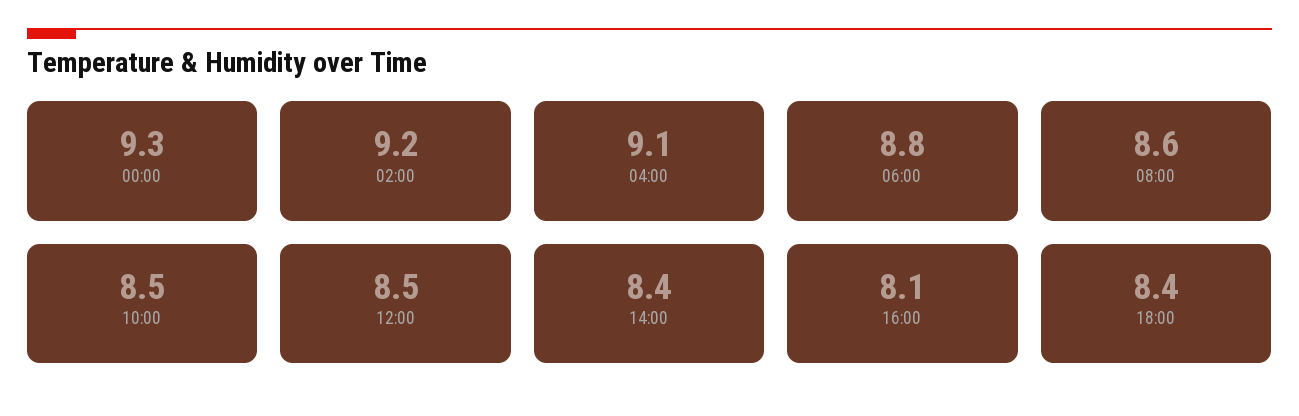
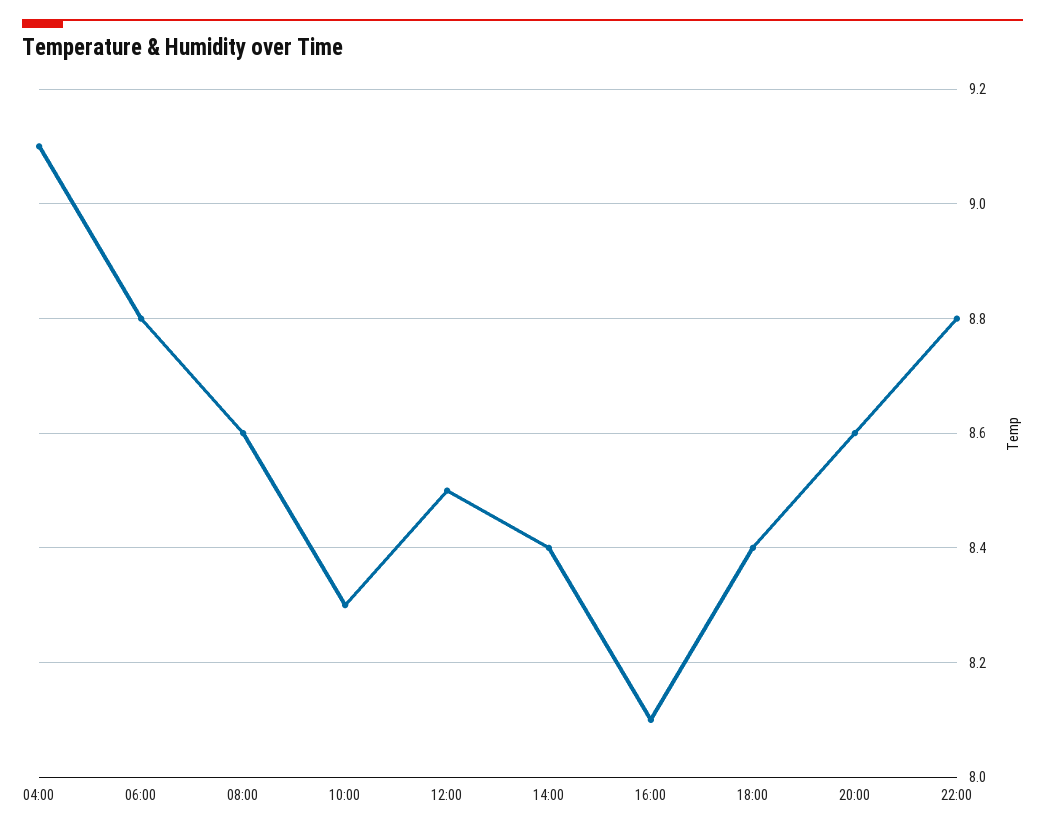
00:00: 9.3 -> none
02:00: 9.2 -> none
10:00: 8.5 -> 8.3
20:00: none -> 8.6
22:00: none -> 8.8

